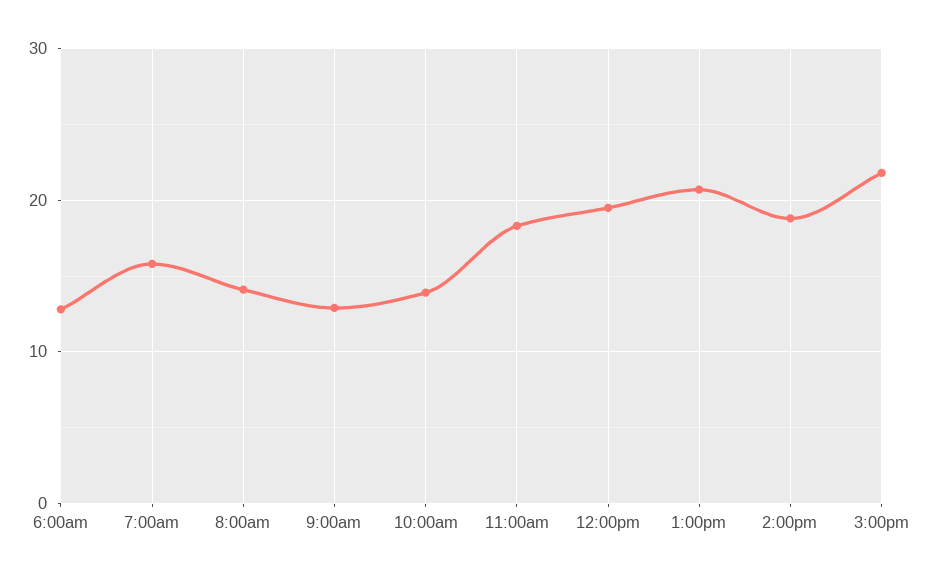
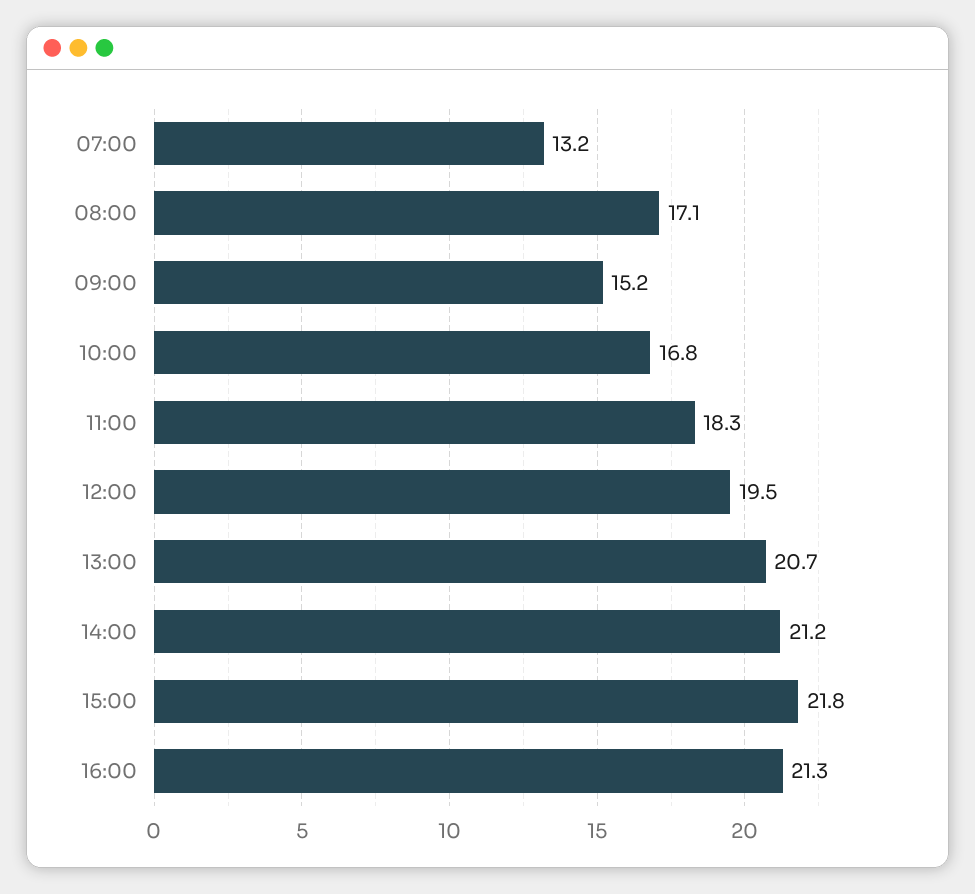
6:00am: 13 -> none
7:00am: 16 -> 13.2
8:00am: 14 -> 17.1
9:00am: 13 -> 15.2
10:00am: 14 -> 16.8
2:00pm: 19 -> 21.2
16:00: none -> 21.3

